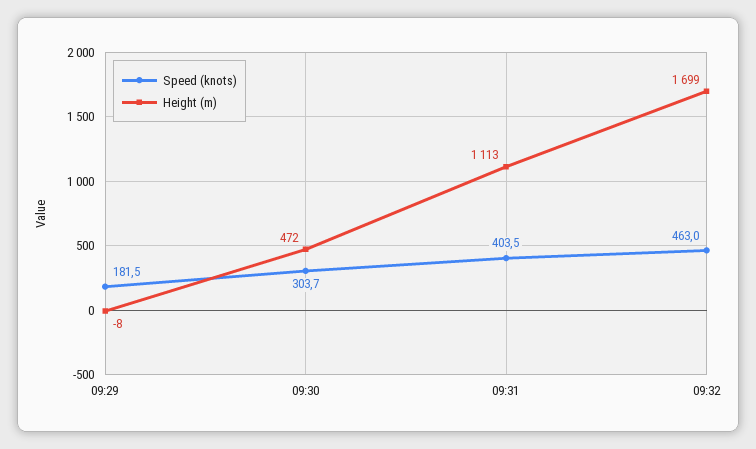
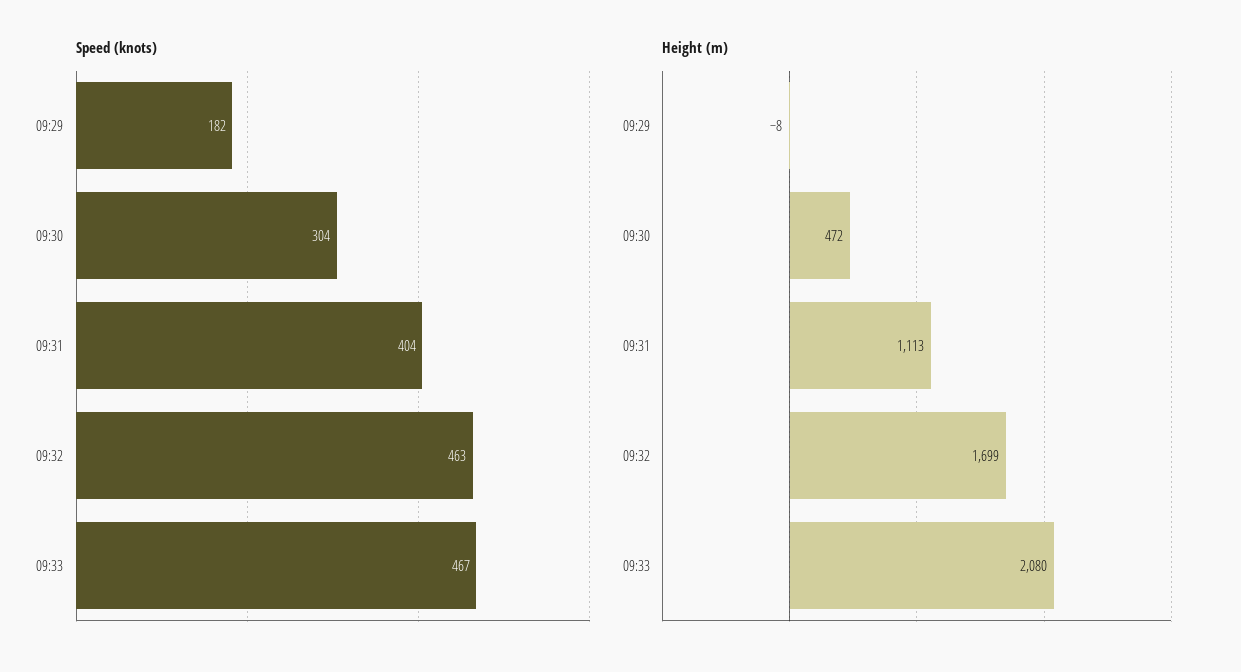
Speed (knots), 09:33: none -> 467
Height (m), 09:33: none -> 2080

